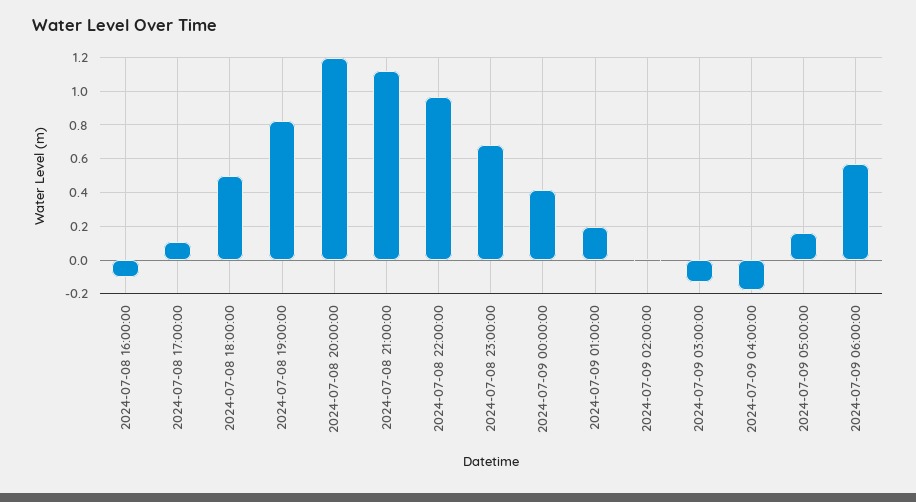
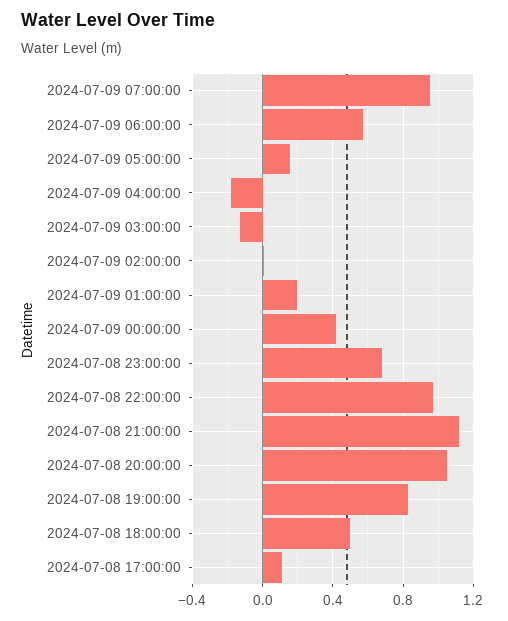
2024-07-08 16:00:00: -0.1 -> none
2024-07-08 20:00:00: 1.2 -> 1.05
2024-07-09 07:00:00: none -> 0.95

